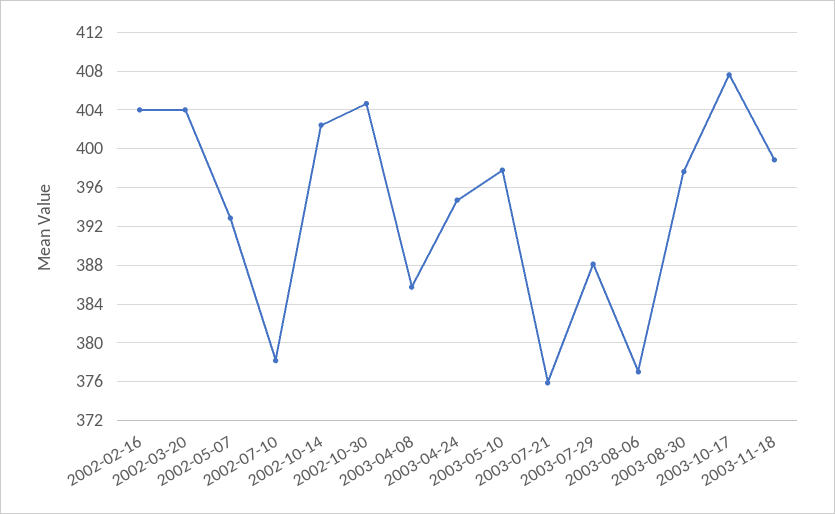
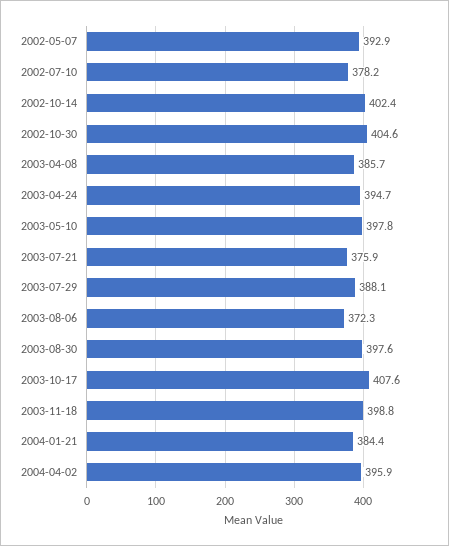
2002-02-16: 404 -> none
2002-03-20: 404 -> none
2003-08-06: 377 -> 372.3
2004-01-21: none -> 384.4
2004-04-02: none -> 395.9

